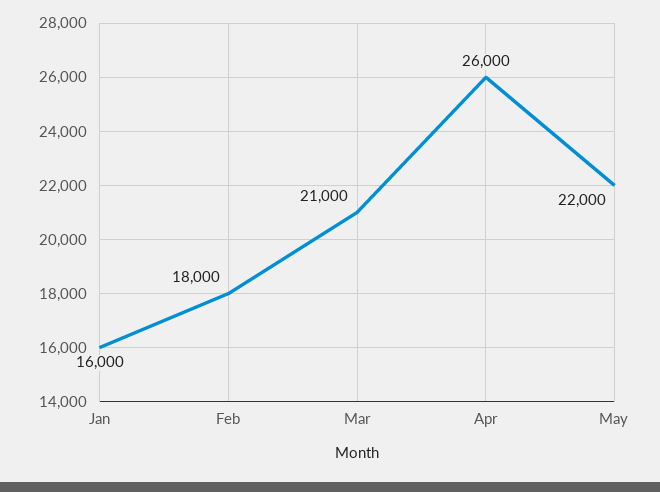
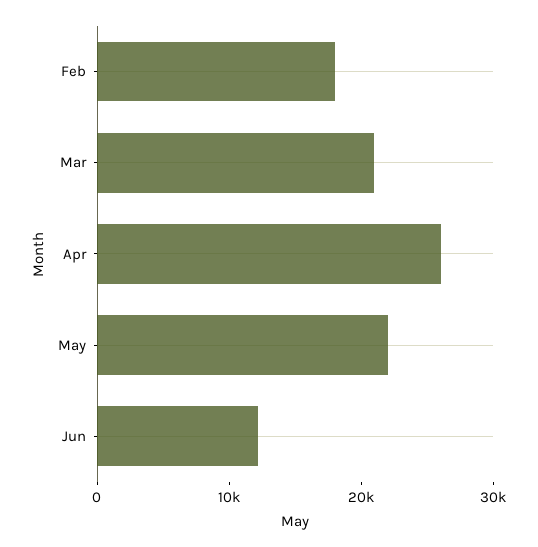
Jan: 16000 -> none
Jun: none -> 12000

